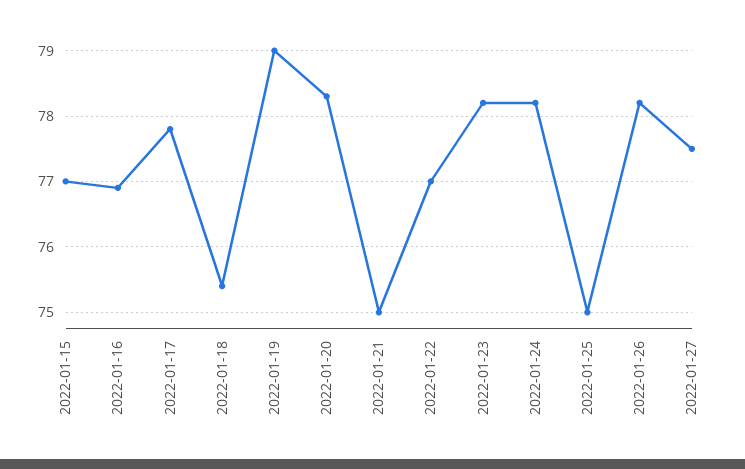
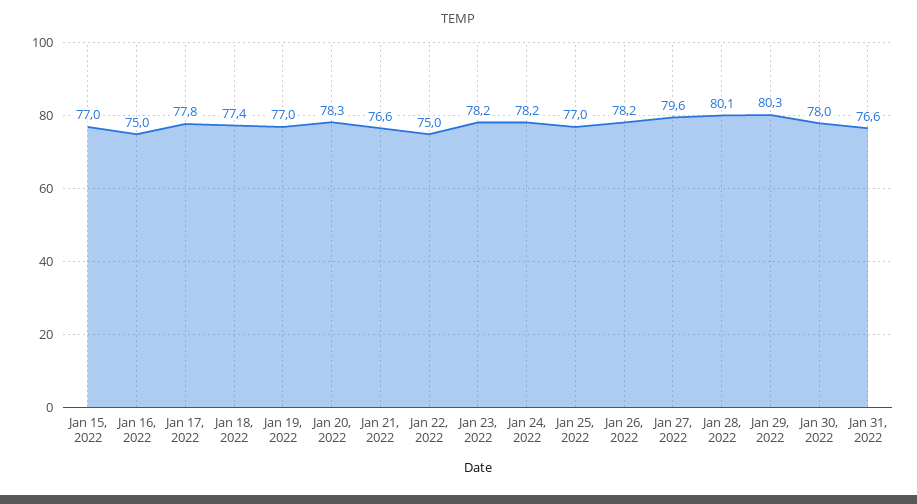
2022-01-16: 76.9 -> 75
2022-01-18: 75.4 -> 77.4
2022-01-19: 79 -> 77
2022-01-21: 75 -> 76.6
2022-01-22: 77 -> 75
2022-01-25: 75 -> 77
2022-01-27: 77.5 -> 79.6
Jan 28, 2022: none -> 80.1
Jan 29, 2022: none -> 80.3
Jan 30, 2022: none -> 78
Jan 31, 2022: none -> 76.6

